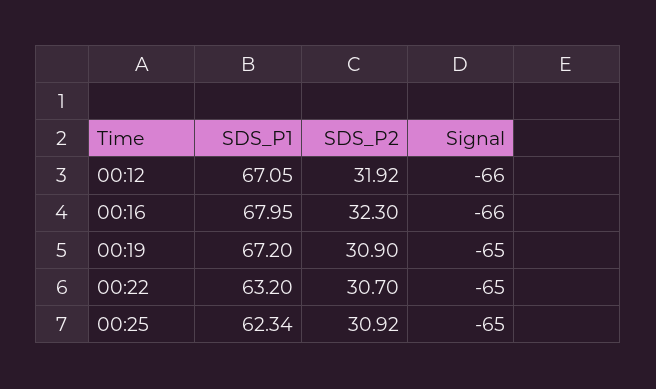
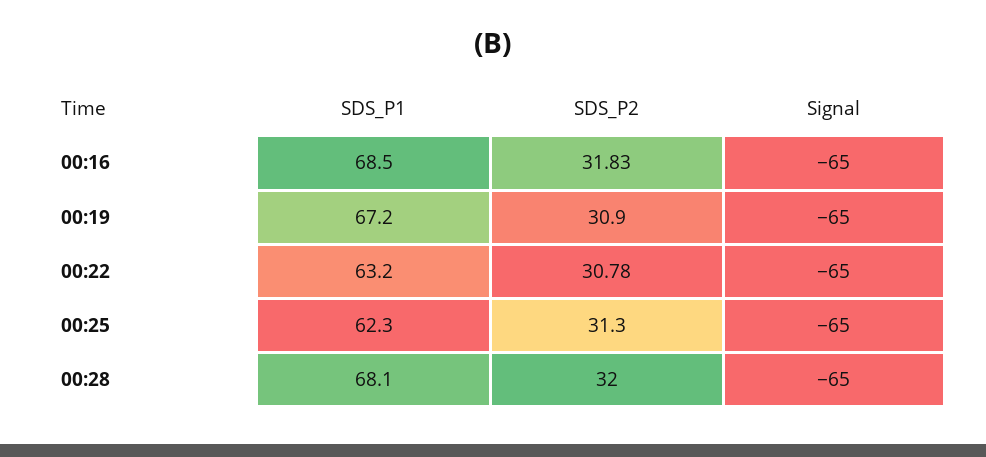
SDS_P1, 00:12: 67.05 -> none
SDS_P2, 00:12: 31.92 -> none
Signal, 00:12: -66 -> none
SDS_P1, 00:16: 67.95 -> 68.5
SDS_P2, 00:16: 32.3 -> 31.83
Signal, 00:16: -66 -> -65
SDS_P2, 00:22: 30.7 -> 30.78
SDS_P2, 00:25: 30.92 -> 31.3
SDS_P1, 00:28: none -> 68.1
SDS_P2, 00:28: none -> 32
Signal, 00:28: none -> -65

